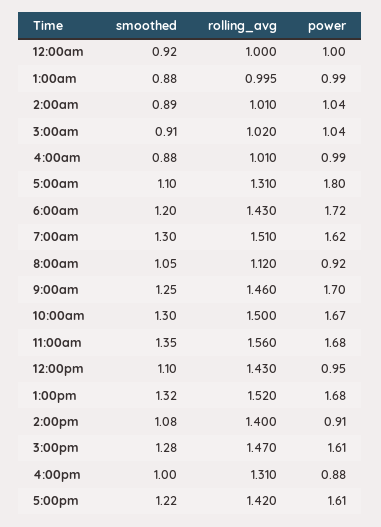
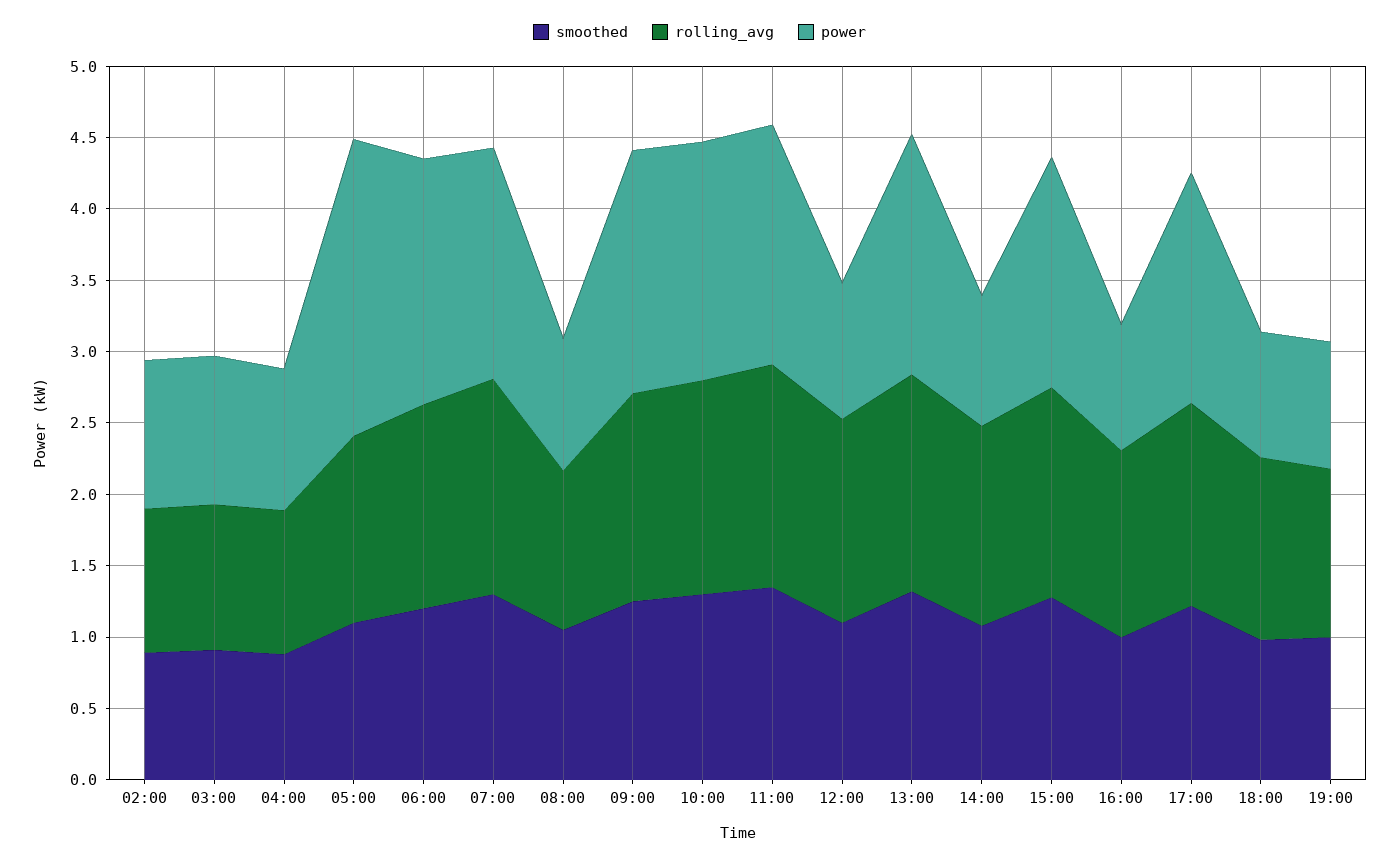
smoothed, 12:00am: 0.92 -> none
rolling_avg, 12:00am: 1 -> none
power, 12:00am: 1 -> none
smoothed, 1:00am: 0.88 -> none
rolling_avg, 1:00am: 0.995 -> none
power, 1:00am: 0.99 -> none
power, 5:00am: 1.8 -> 2.1
smoothed, 18:00: none -> 1
rolling_avg, 18:00: none -> 1.3
power, 18:00: none -> 0.9
smoothed, 19:00: none -> 1
rolling_avg, 19:00: none -> 1.2
power, 19:00: none -> 0.9

